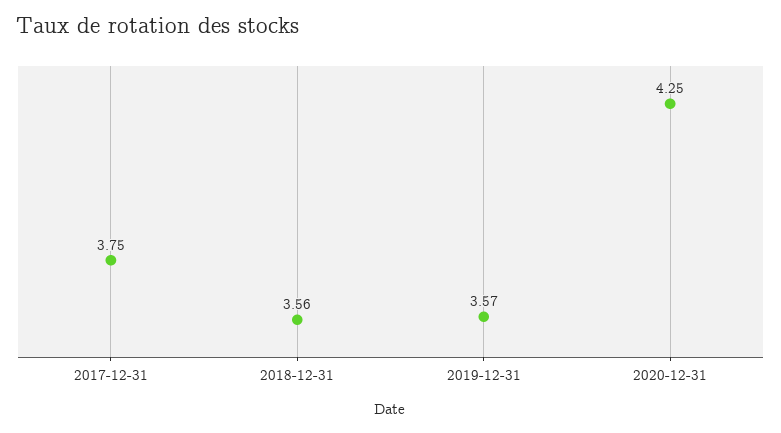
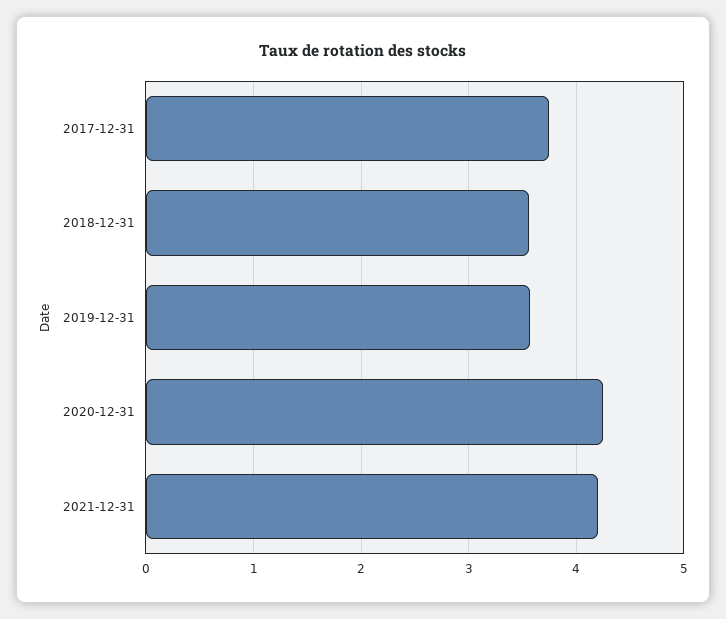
2021-12-31: none -> 4.2

